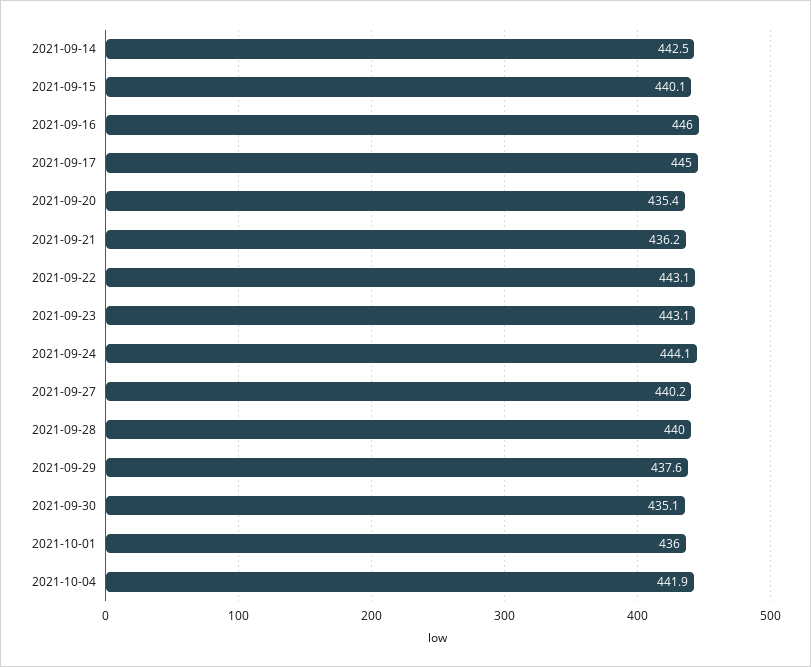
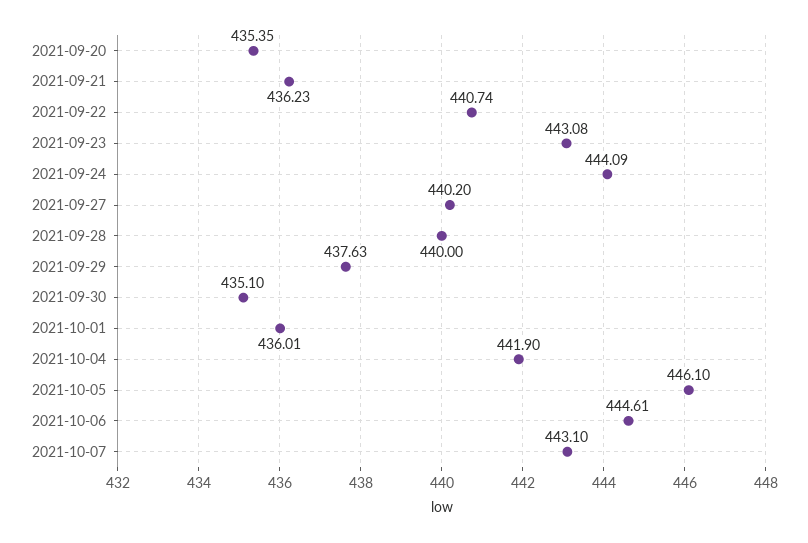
2021-09-14: 442.5 -> none
2021-09-15: 440.1 -> none
2021-09-16: 446 -> none
2021-09-17: 445 -> none
2021-09-22: 443.1 -> 440.74
2021-10-05: none -> 446.1
2021-10-06: none -> 444.61
2021-10-07: none -> 443.1

